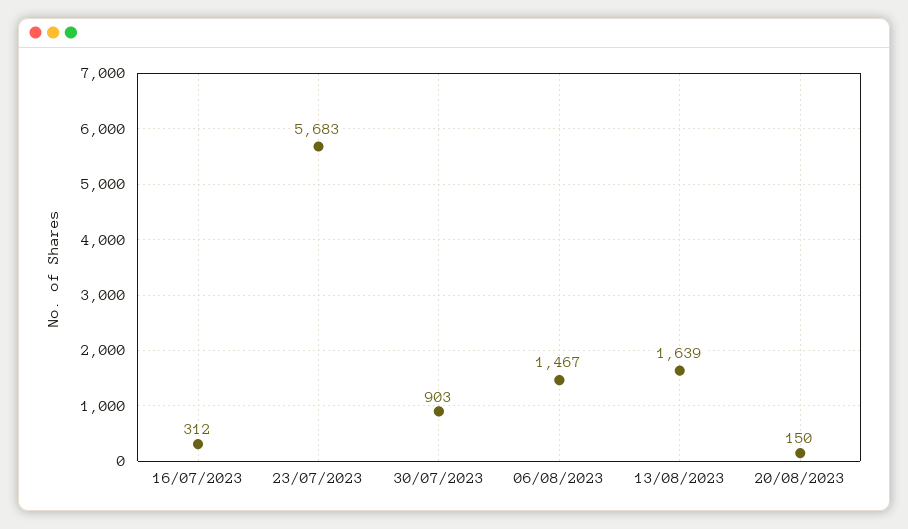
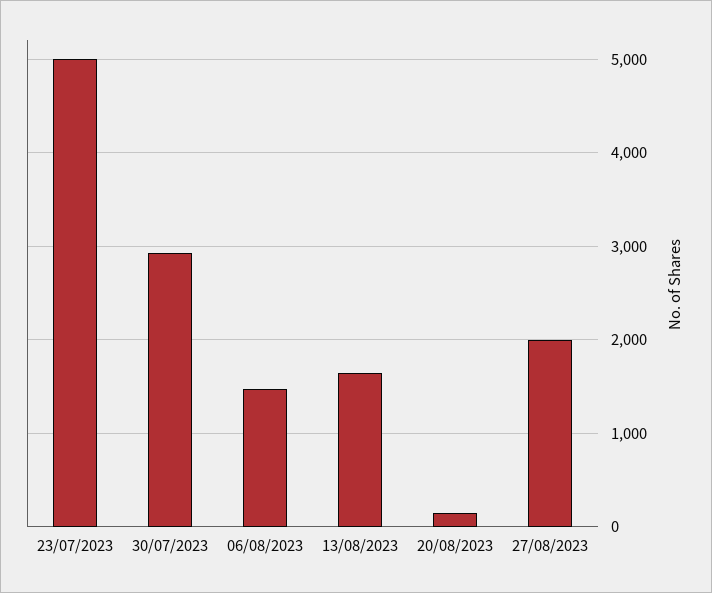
16/07/2023: 312 -> none
23/07/2023: 5683 -> 5000
30/07/2023: 903 -> 2900
27/08/2023: none -> 2000

